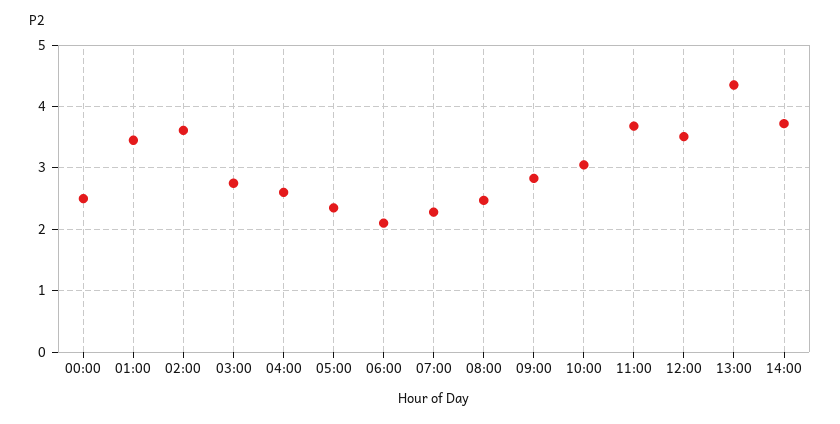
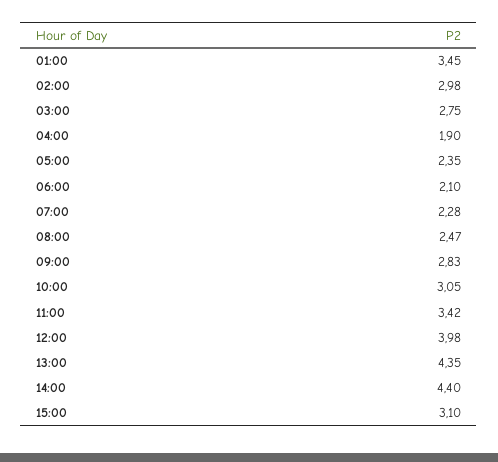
00:00: 2.5 -> none
02:00: 3.6 -> 2.98
04:00: 2.6 -> 1.9
11:00: 3.7 -> 3.42
12:00: 3.5 -> 3.98
14:00: 3.7 -> 4.4
15:00: none -> 3.1

